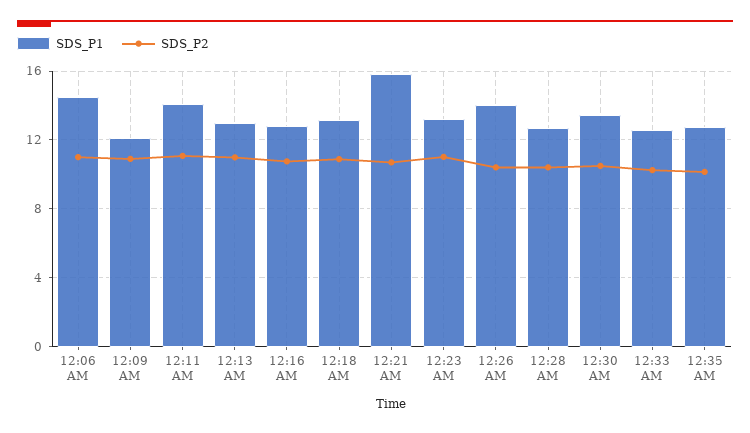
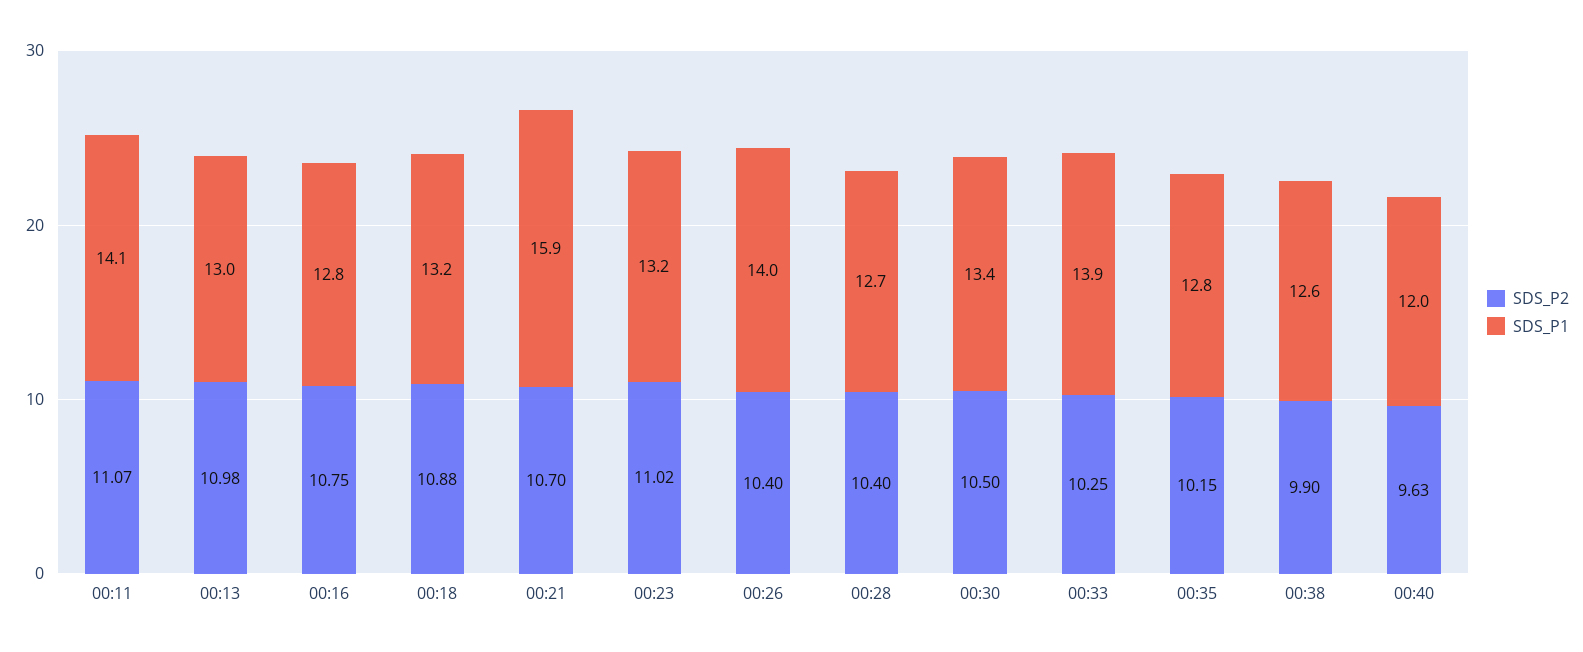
SDS_P1, 12:06 AM: 14.5 -> none
SDS_P2, 12:06 AM: 11 -> none
SDS_P1, 12:09 AM: 12 -> none
SDS_P2, 12:09 AM: 11 -> none
SDS_P1, 12:33 AM: 12.5 -> 13.9
SDS_P2, 00:38: none -> 9.9
SDS_P1, 00:38: none -> 12.6
SDS_P2, 00:40: none -> 9.63
SDS_P1, 00:40: none -> 12

